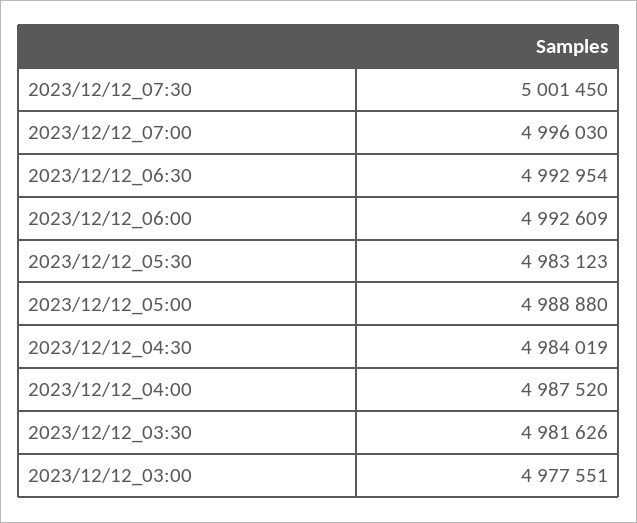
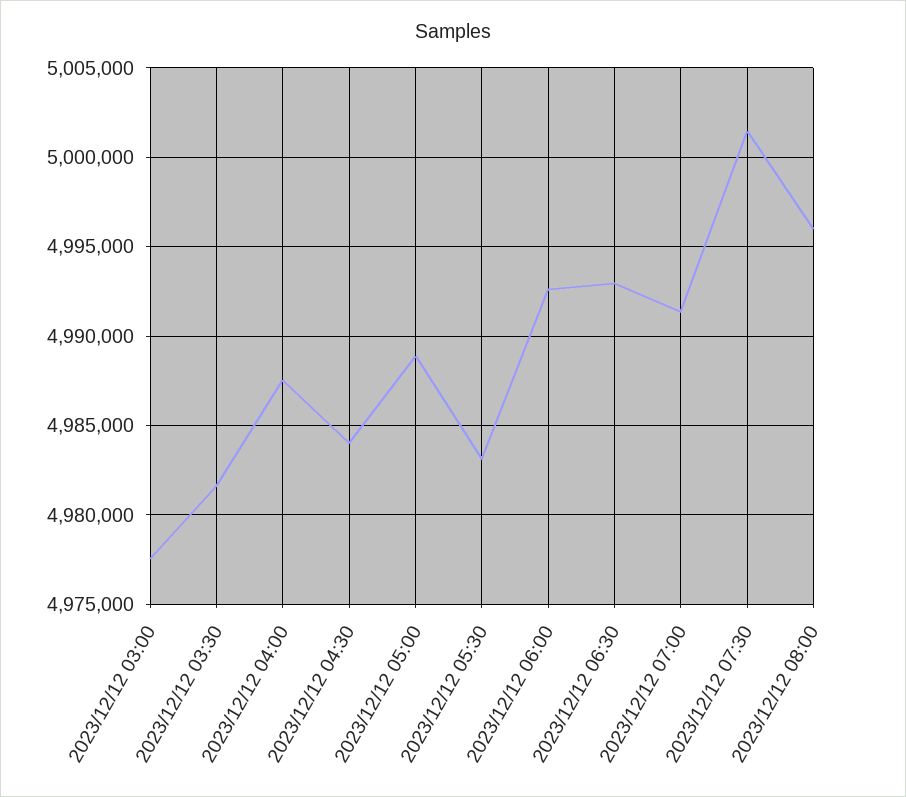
2023/12/12_07:00: 4996030 -> 4991500
2023/12/12 08:00: none -> 4996000

